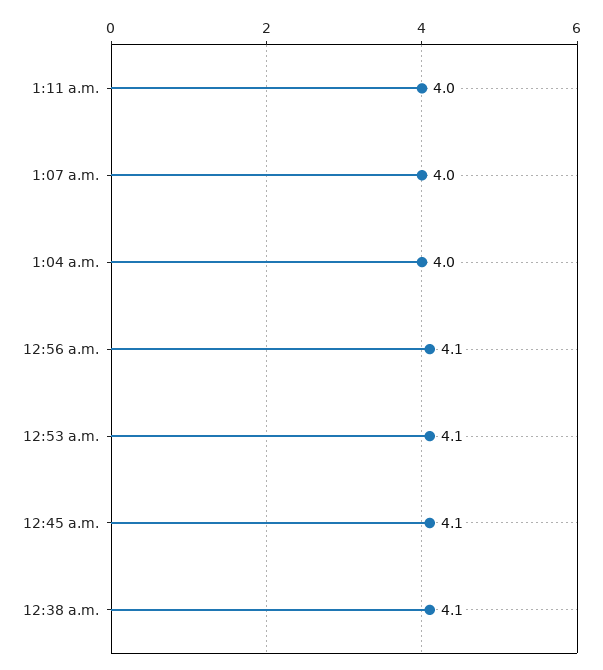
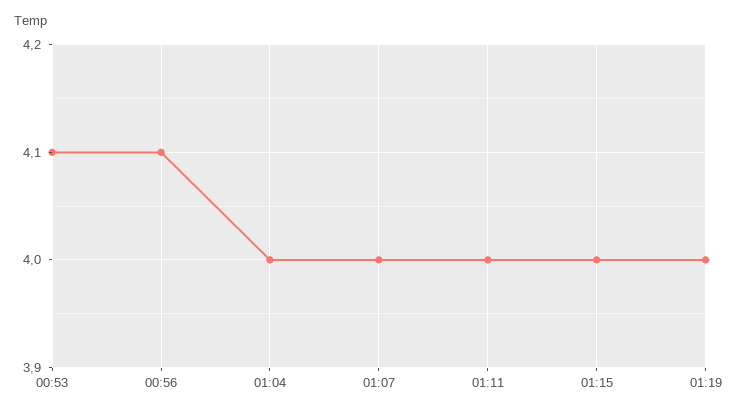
12:45 a.m.: 4.1 -> none
12:38 a.m.: 4.1 -> none
01:15: none -> 4
01:19: none -> 4

